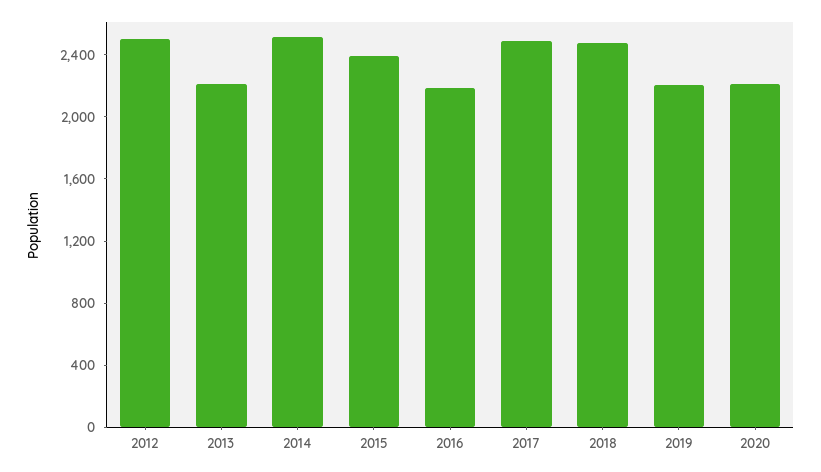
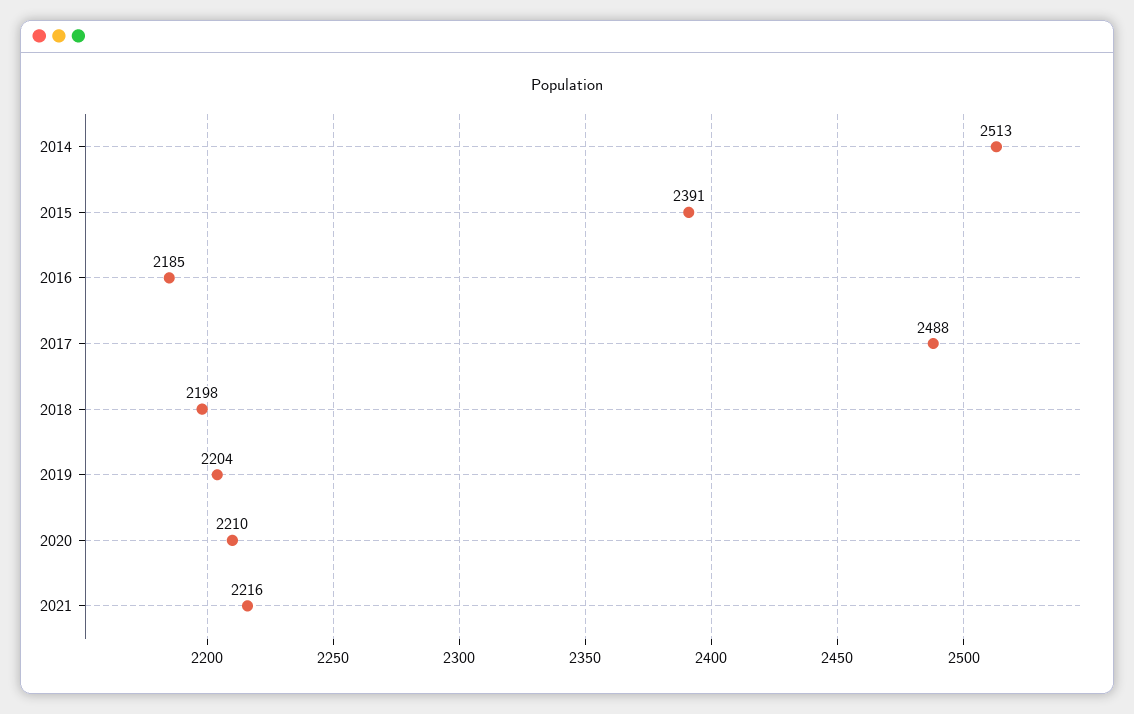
2012: 2500 -> none
2013: 2200 -> none
2018: 2500 -> 2198
2021: none -> 2216

